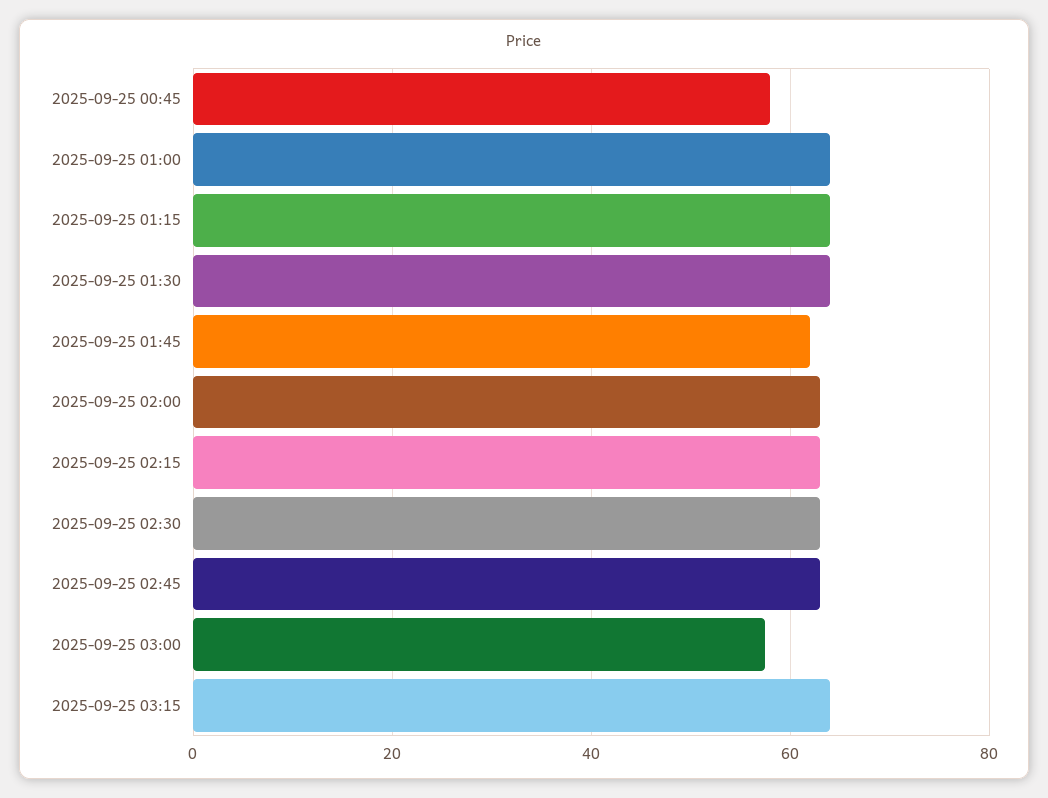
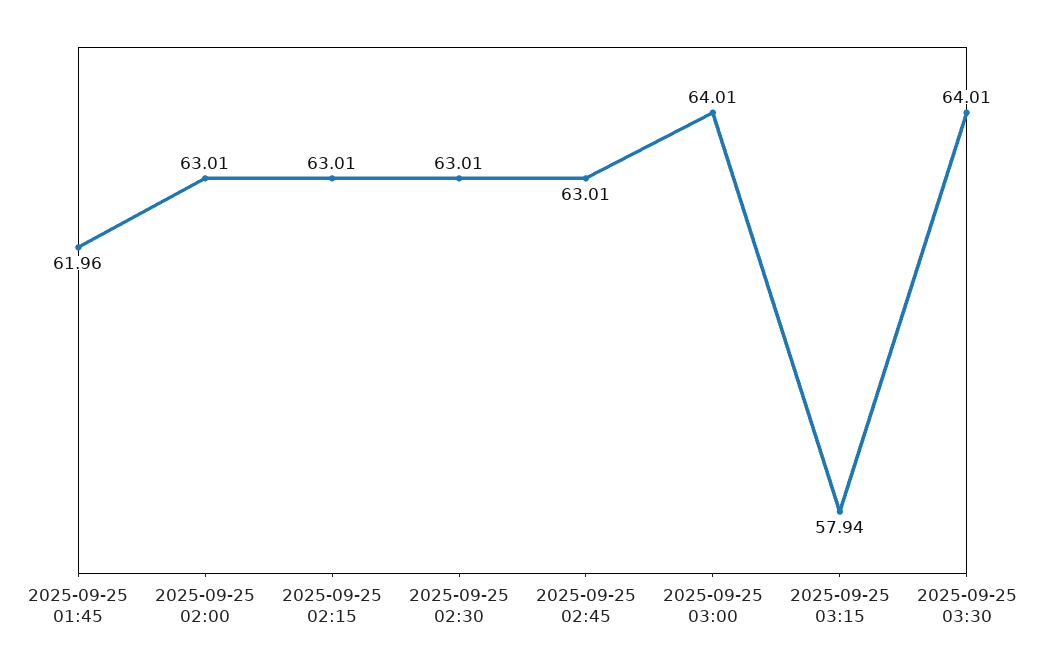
2025-09-25 00:45: 58 -> none
2025-09-25 01:00: 64 -> none
2025-09-25 01:15: 64 -> none
2025-09-25 01:30: 64 -> none
2025-09-25 03:00: 58 -> 64.01
2025-09-25 03:15: 64 -> 57.94
2025-09-25 03:30: none -> 64.01

